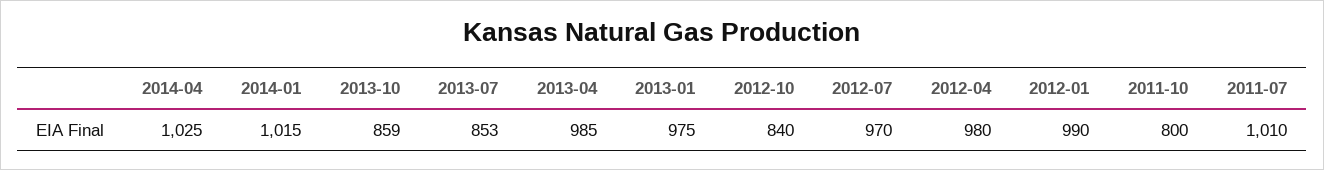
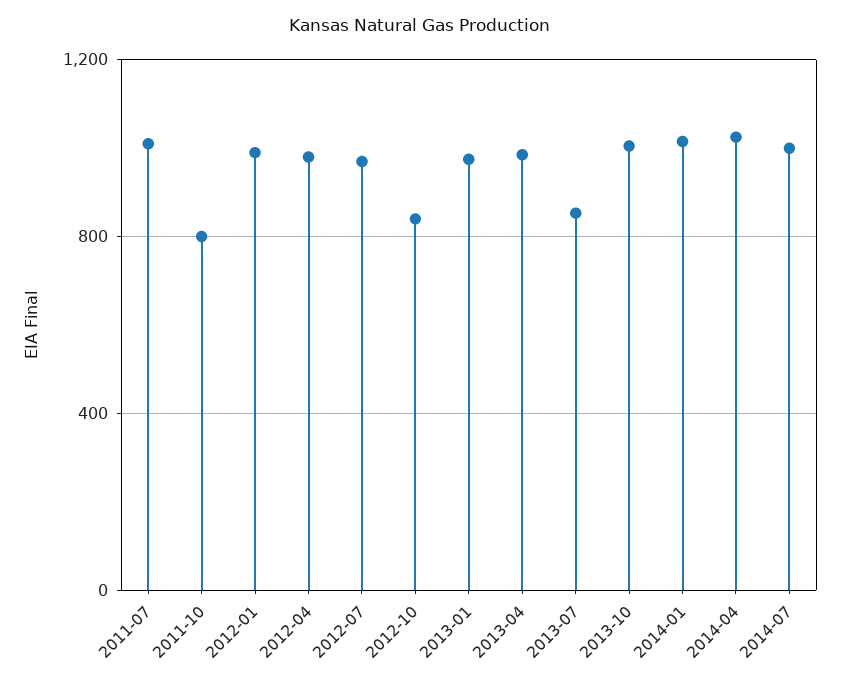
2013-10: 859 -> 1000
2014-07: none -> 1000

